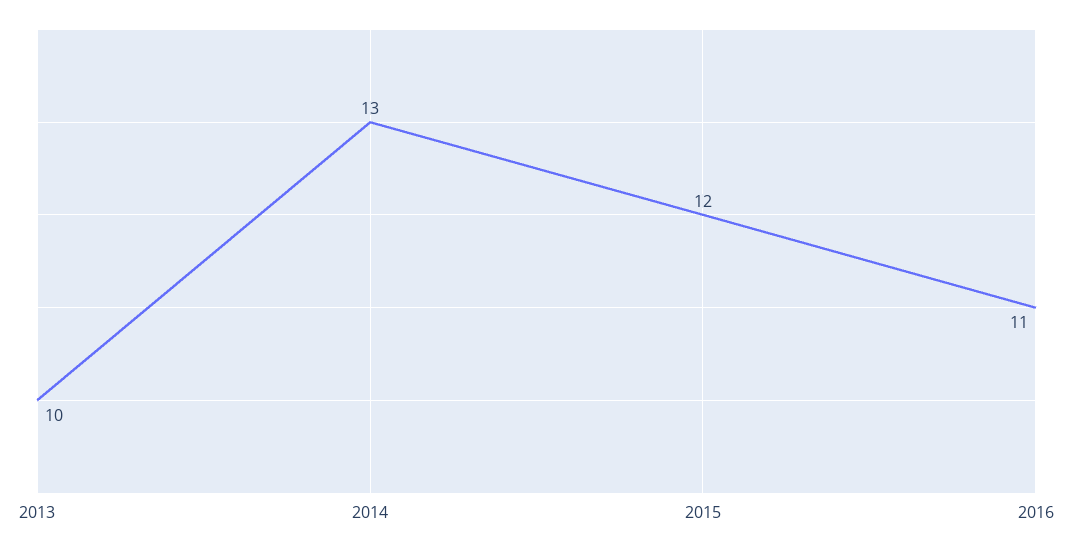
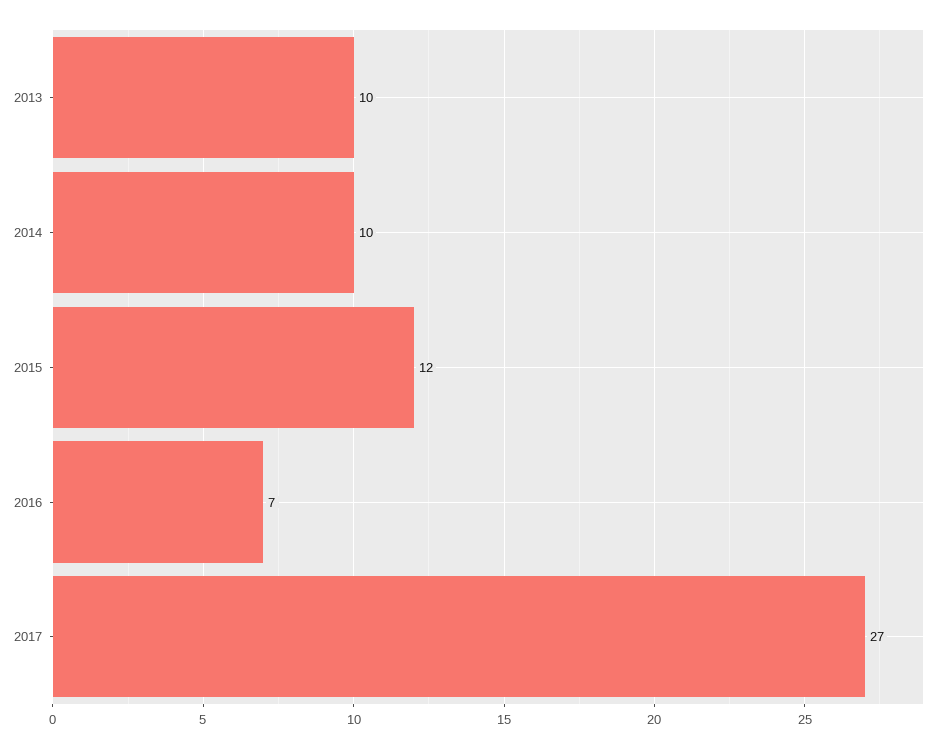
2014: 13 -> 10
2016: 11 -> 7
2017: none -> 27

